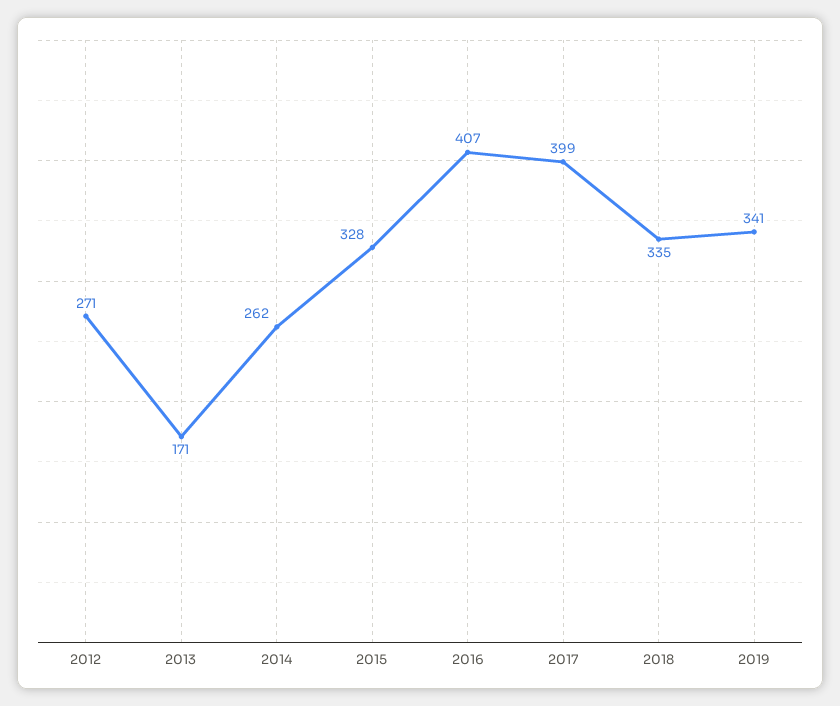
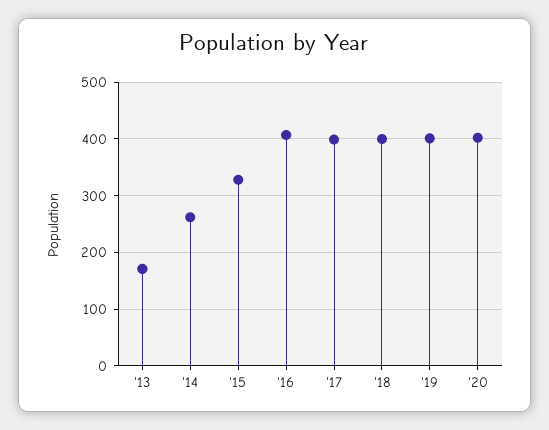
2012: 271 -> none
2018: 335 -> 400
2019: 341 -> 400
'20: none -> 400

